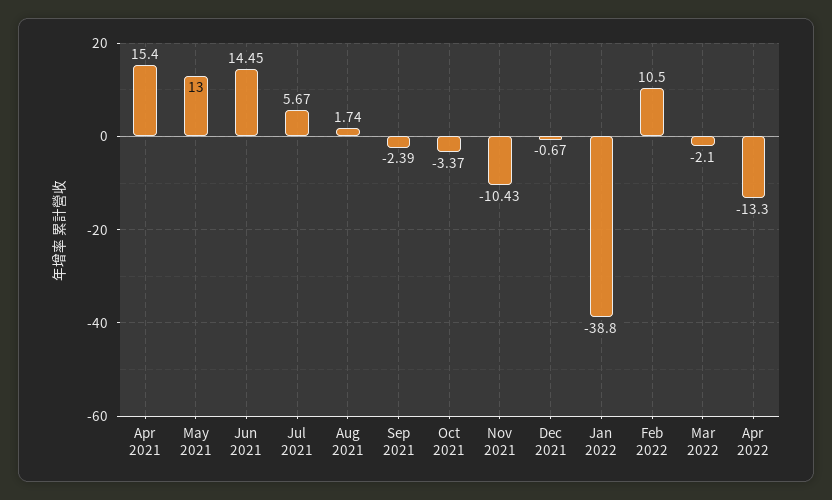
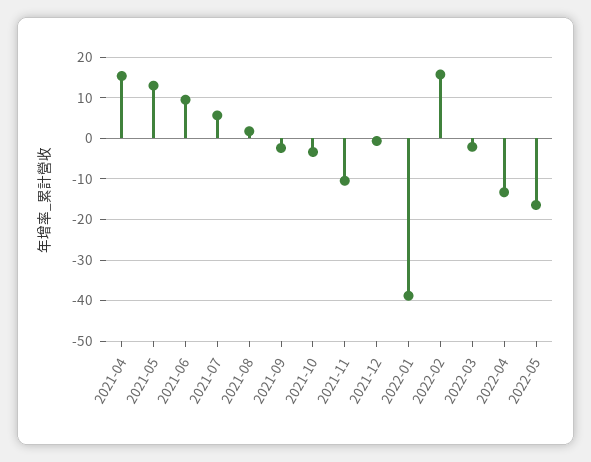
Jun 2021: 14.45 -> 10
Feb 2022: 10.5 -> 16
2022-05: none -> -16

